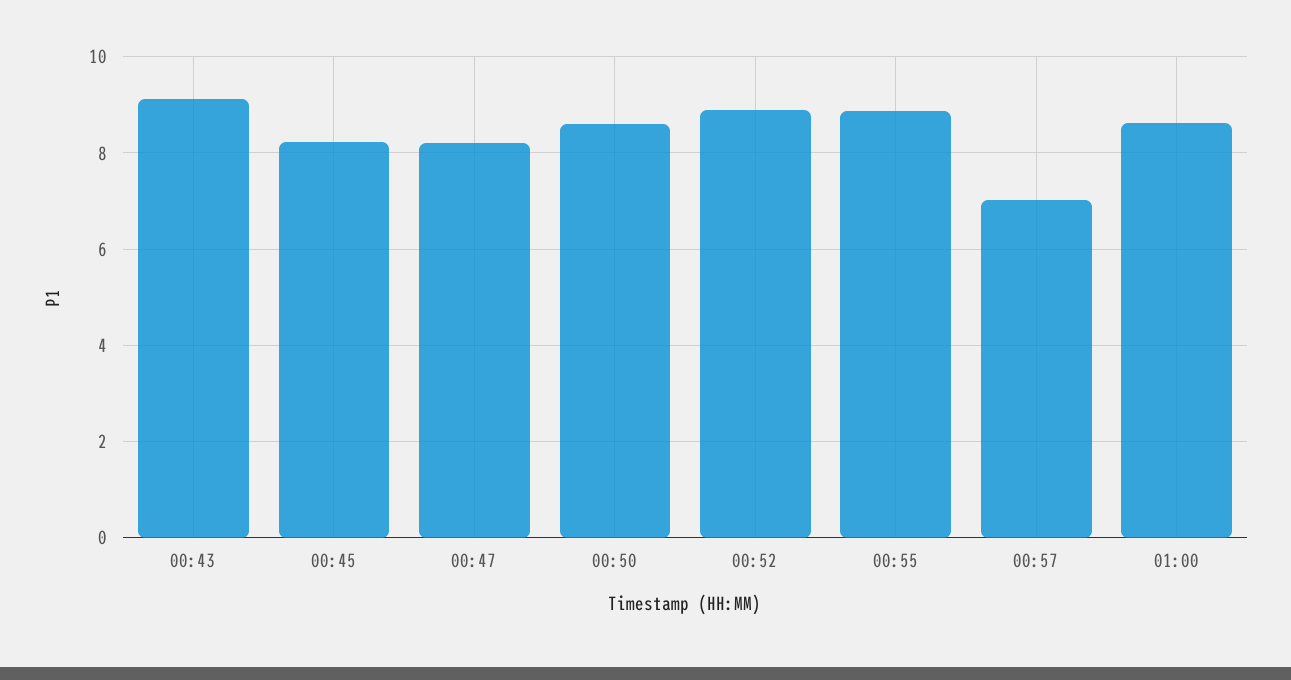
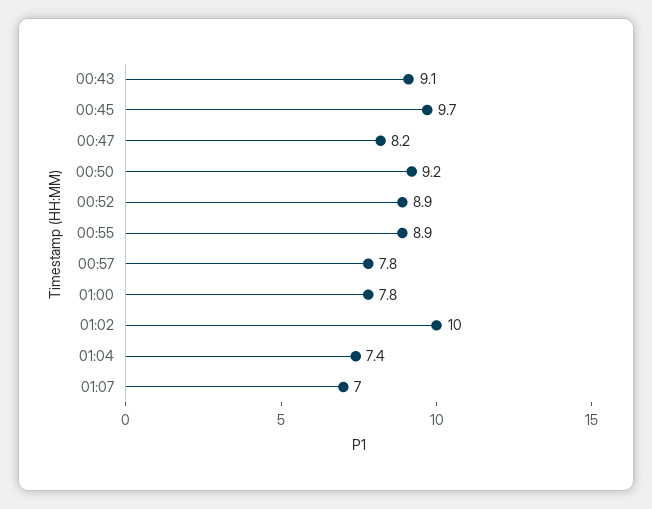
00:45: 8.2 -> 9.7
00:50: 8.6 -> 9.2
00:57: 7 -> 7.8
01:00: 8.6 -> 7.8
01:02: none -> 10
01:04: none -> 7.4
01:07: none -> 7

